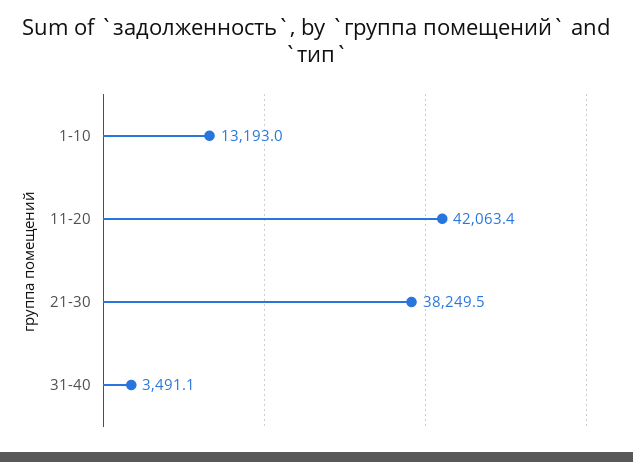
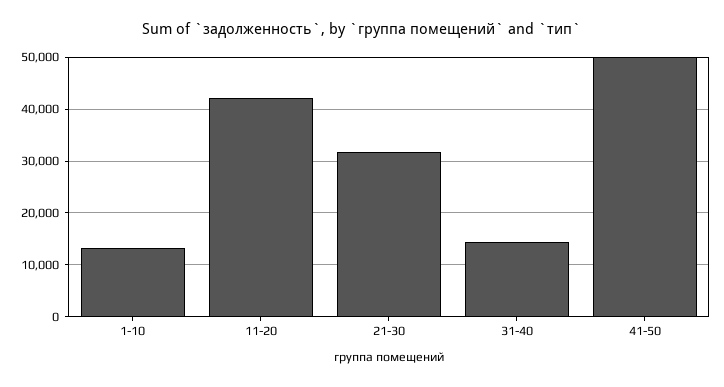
21-30: 38249.5 -> 32000
31-40: 3491.1 -> 14000
41-50: none -> 50000

